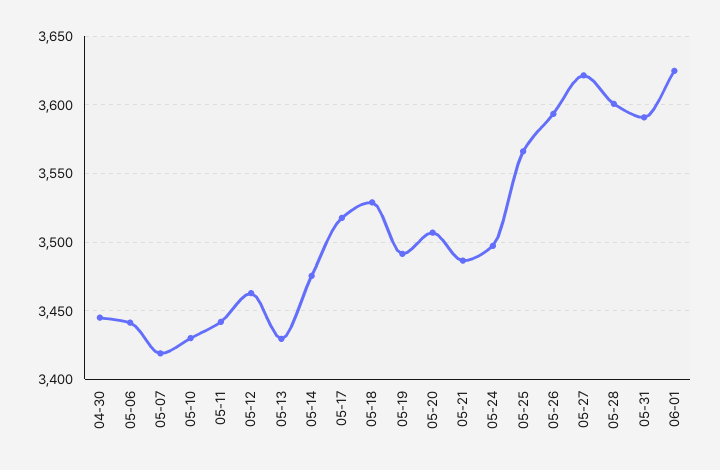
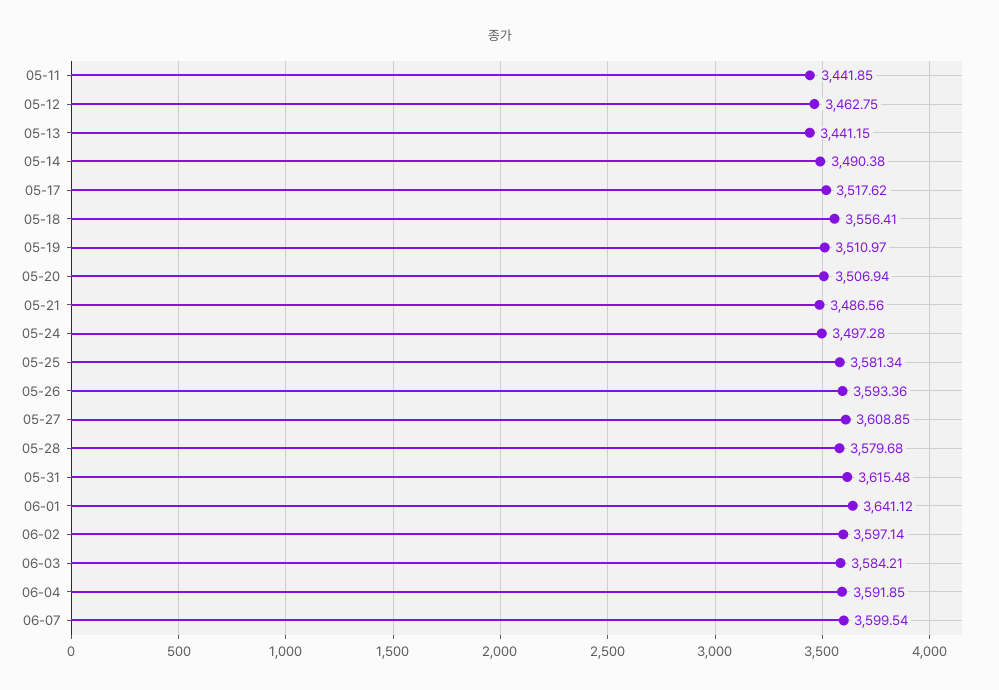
04-30: 3445 -> none
05-06: 3440 -> none
05-07: 3420 -> none
05-10: 3430 -> none
05-13: 3430 -> 3441.15
05-14: 3475 -> 3490.38
05-18: 3530 -> 3556.41
05-19: 3490 -> 3510.97
05-25: 3565 -> 3581.34
05-27: 3620 -> 3608.85
05-28: 3600 -> 3579.68
05-31: 3590 -> 3615.48
06-01: 3625 -> 3641.12
06-02: none -> 3597.14
06-03: none -> 3584.21
06-04: none -> 3591.85
06-07: none -> 3599.54

